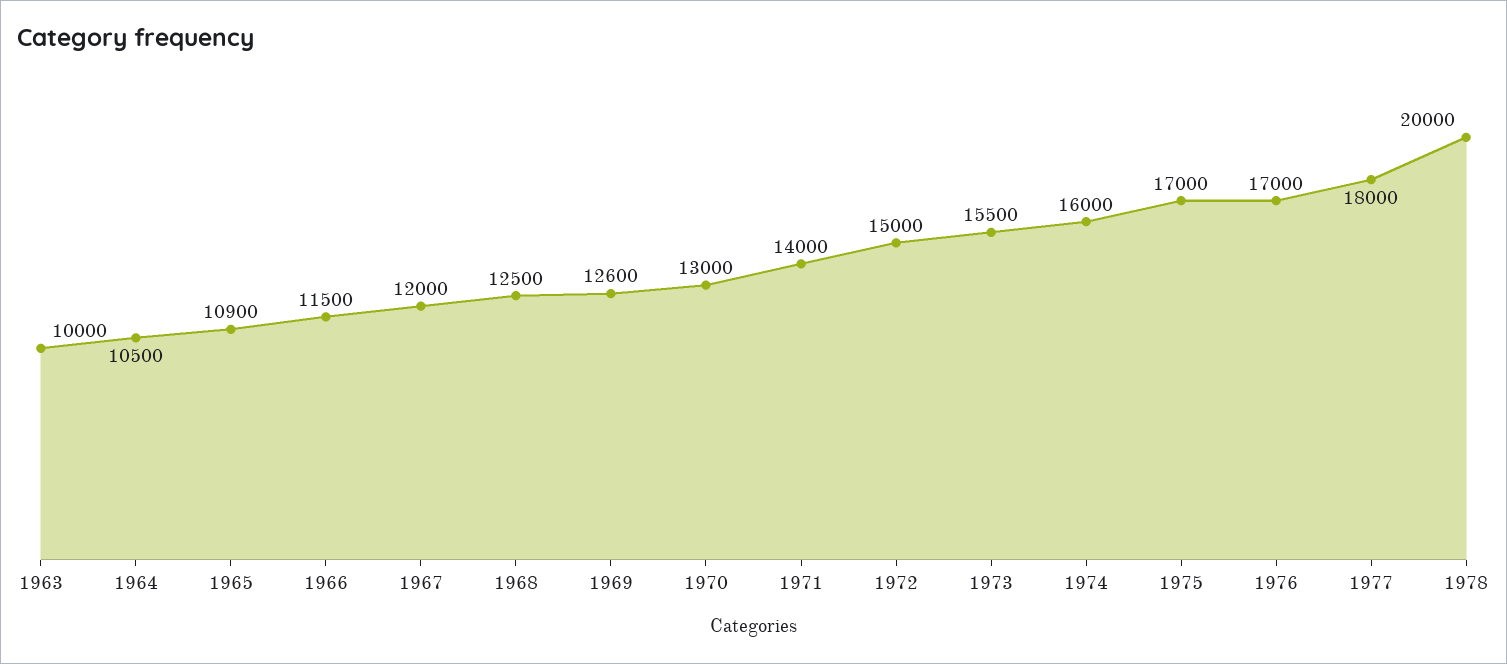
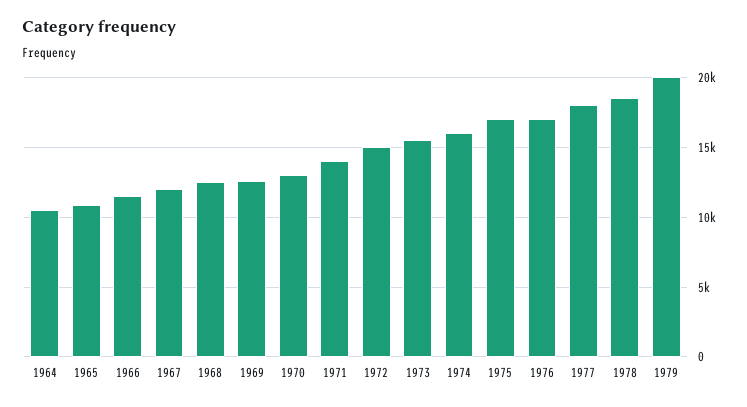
1963: 10000 -> none
1978: 20000 -> 18500
1979: none -> 20000

